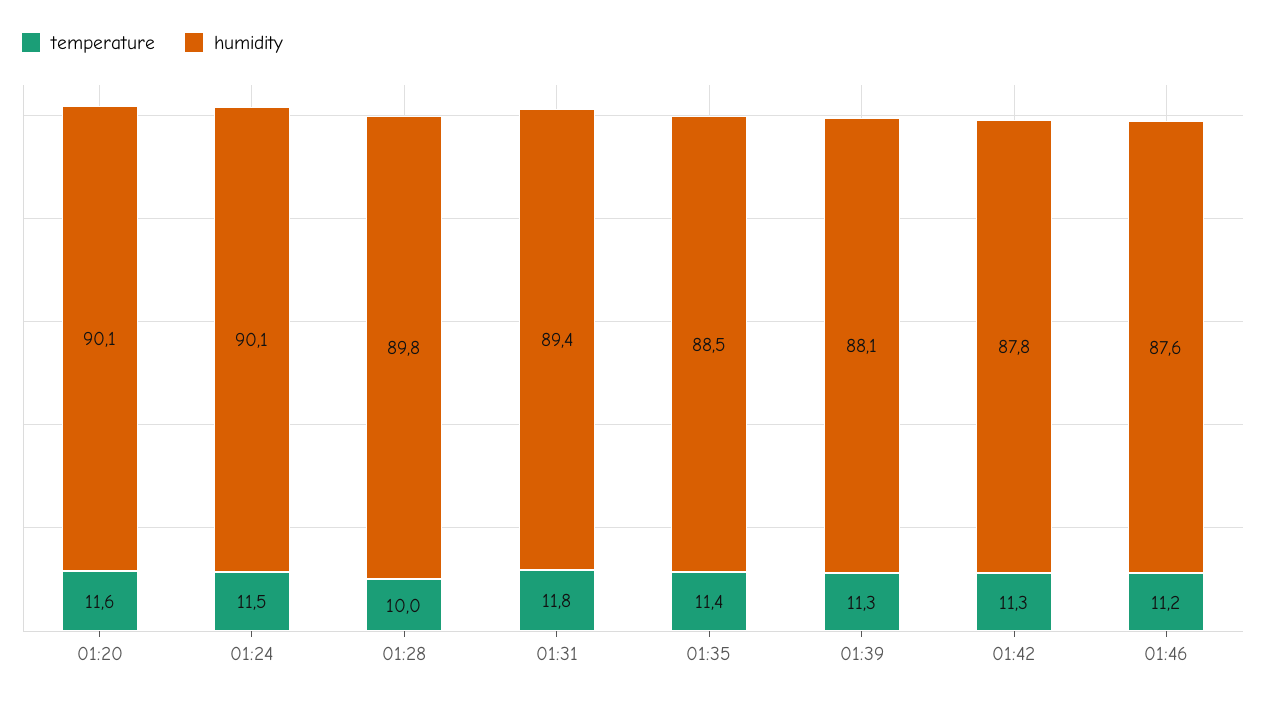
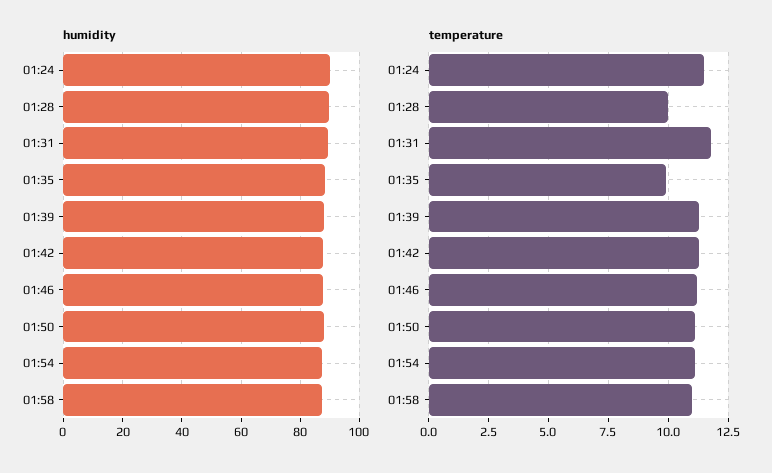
temperature, 01:20: 11.6 -> none
humidity, 01:20: 90.1 -> none
temperature, 01:35: 11.4 -> 10
humidity, 01:50: none -> 87.5
humidity, 01:54: none -> 87.5
humidity, 01:58: none -> 87.5
temperature, 01:50: none -> 11
temperature, 01:54: none -> 11
temperature, 01:58: none -> 11

